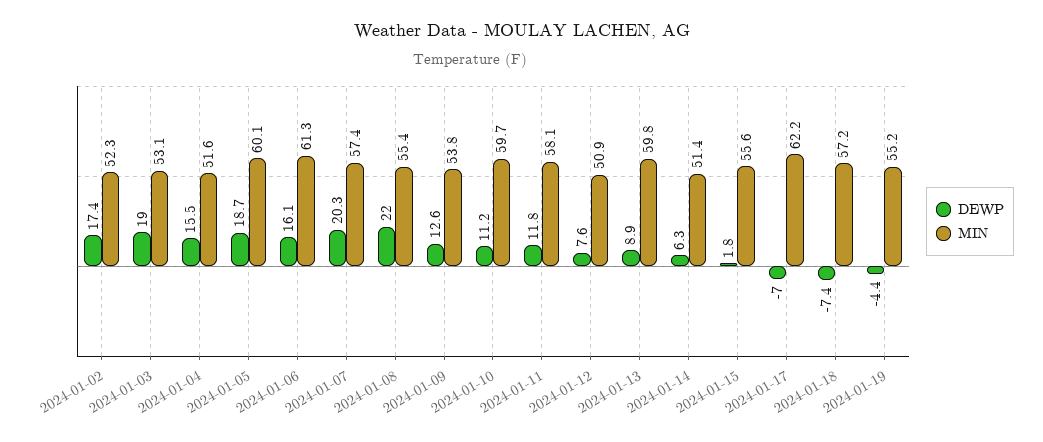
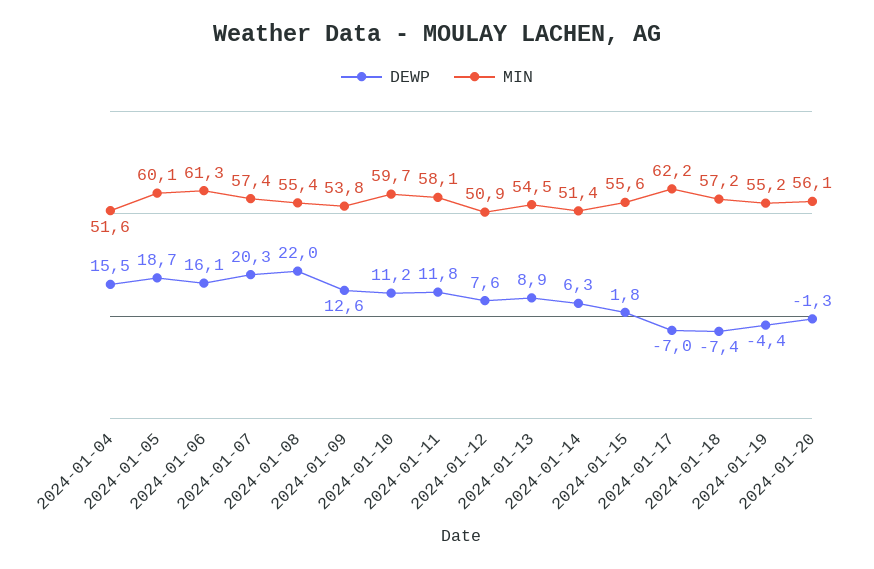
DEWP, 2024-01-02: 17.4 -> none
MIN, 2024-01-02: 52.3 -> none
DEWP, 2024-01-03: 19 -> none
MIN, 2024-01-03: 53.1 -> none
MIN, 2024-01-13: 59.8 -> 54.5
DEWP, 2024-01-20: none -> -1.3
MIN, 2024-01-20: none -> 56.1

